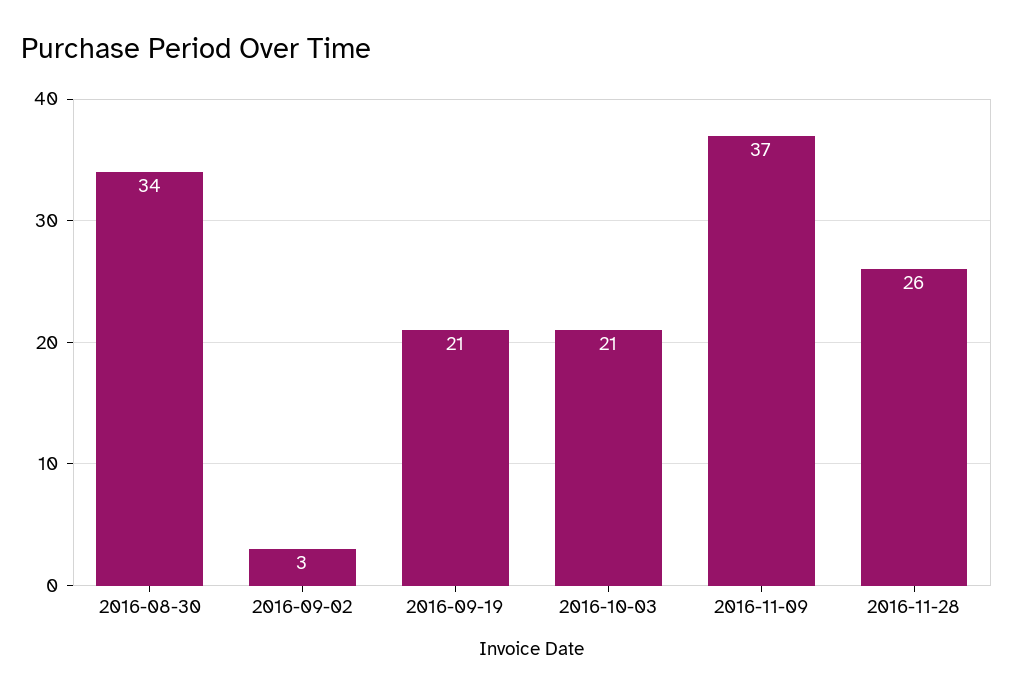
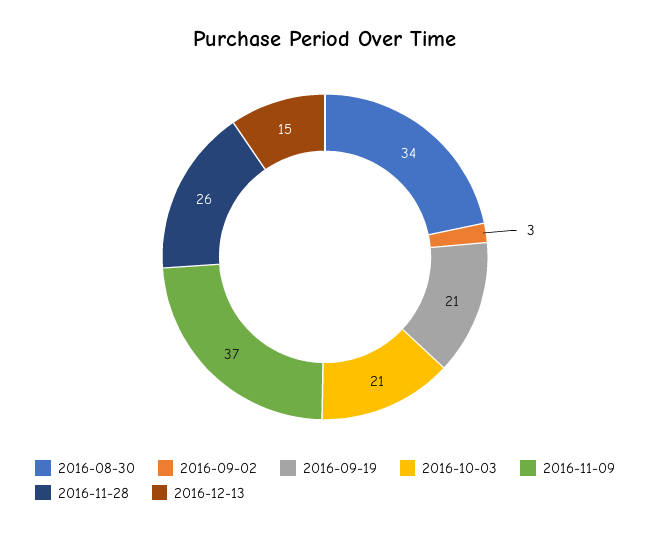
2016-12-13: none -> 15

